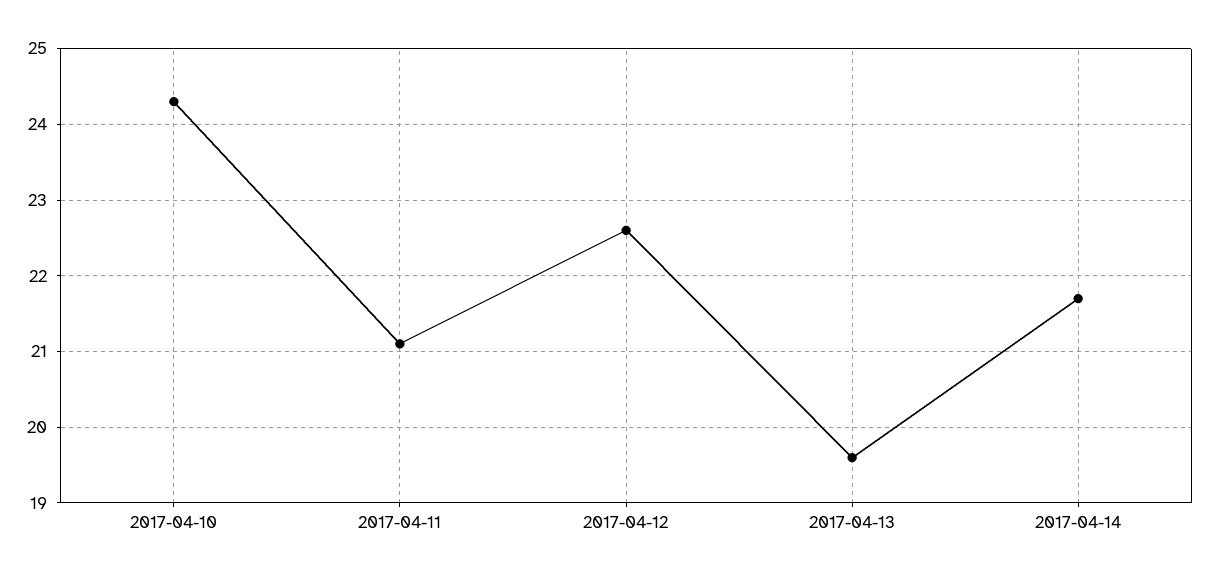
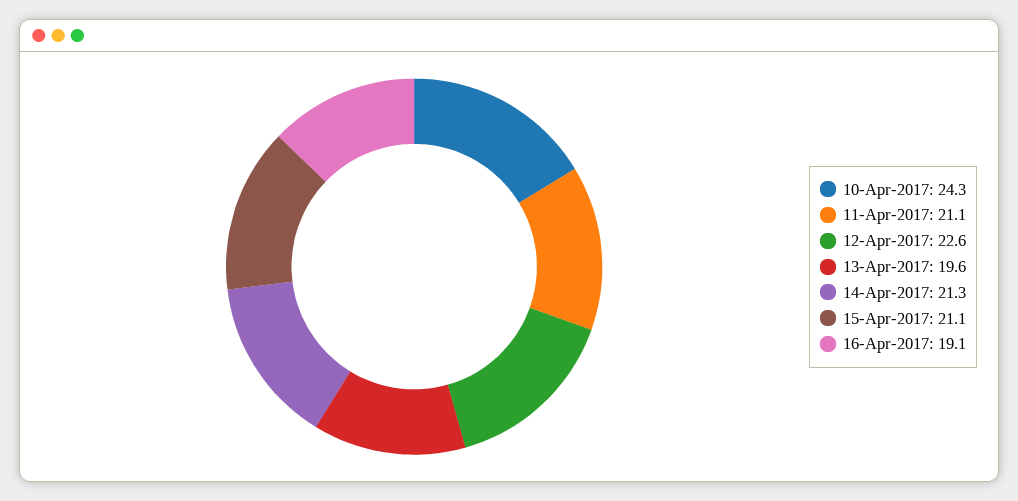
2017-04-14: 21.7 -> 21.3
15-Apr-2017: none -> 21.1
16-Apr-2017: none -> 19.1

